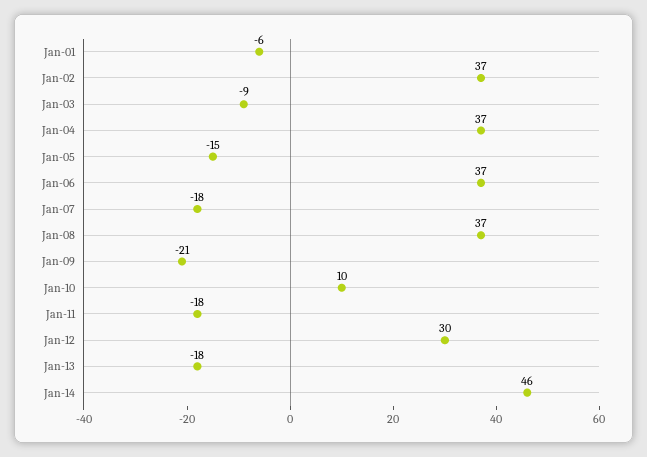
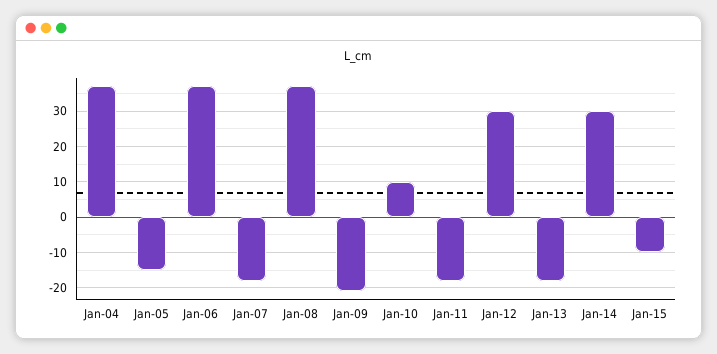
Jan-01: -6 -> none
Jan-02: 37 -> none
Jan-03: -9 -> none
Jan-14: 46 -> 30
Jan-15: none -> -10

